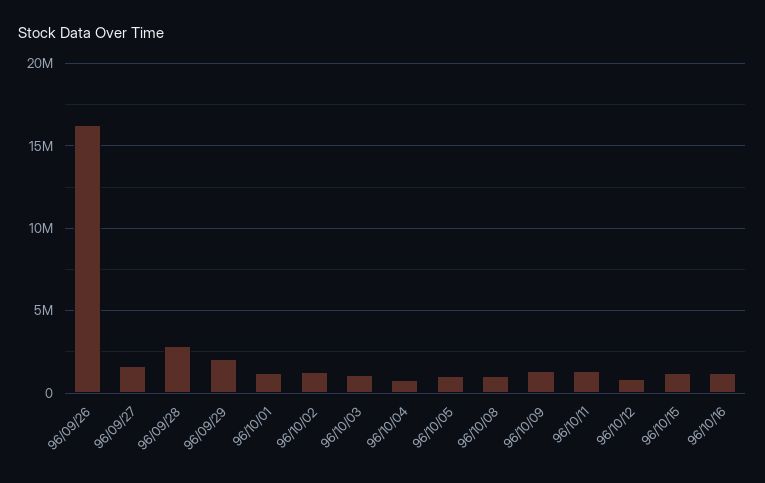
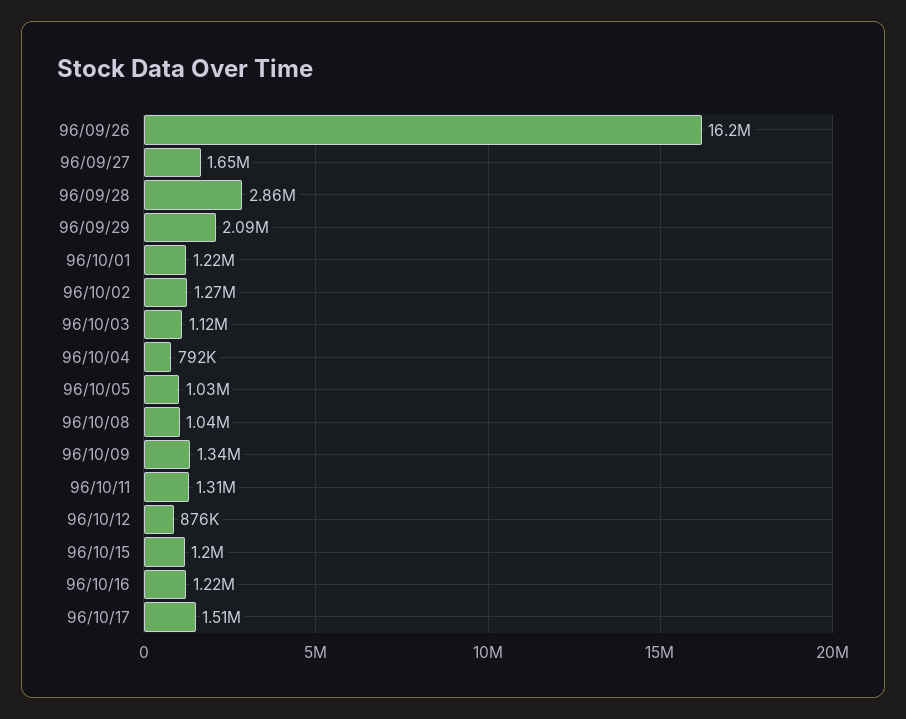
96/10/17: none -> 1510000

